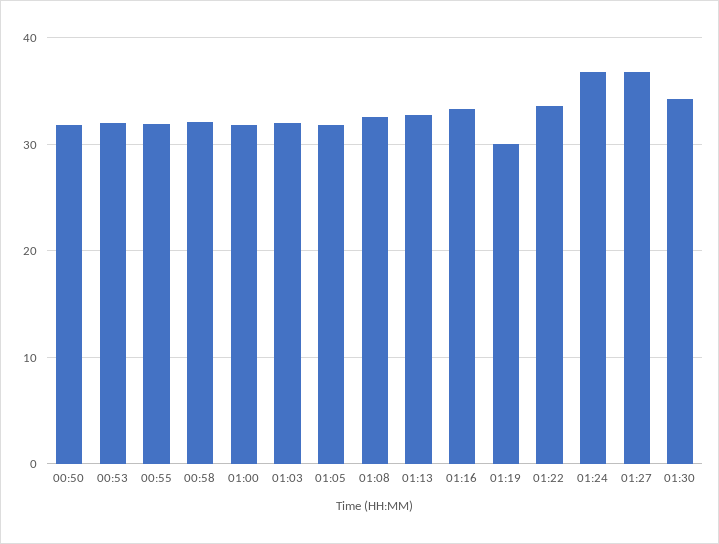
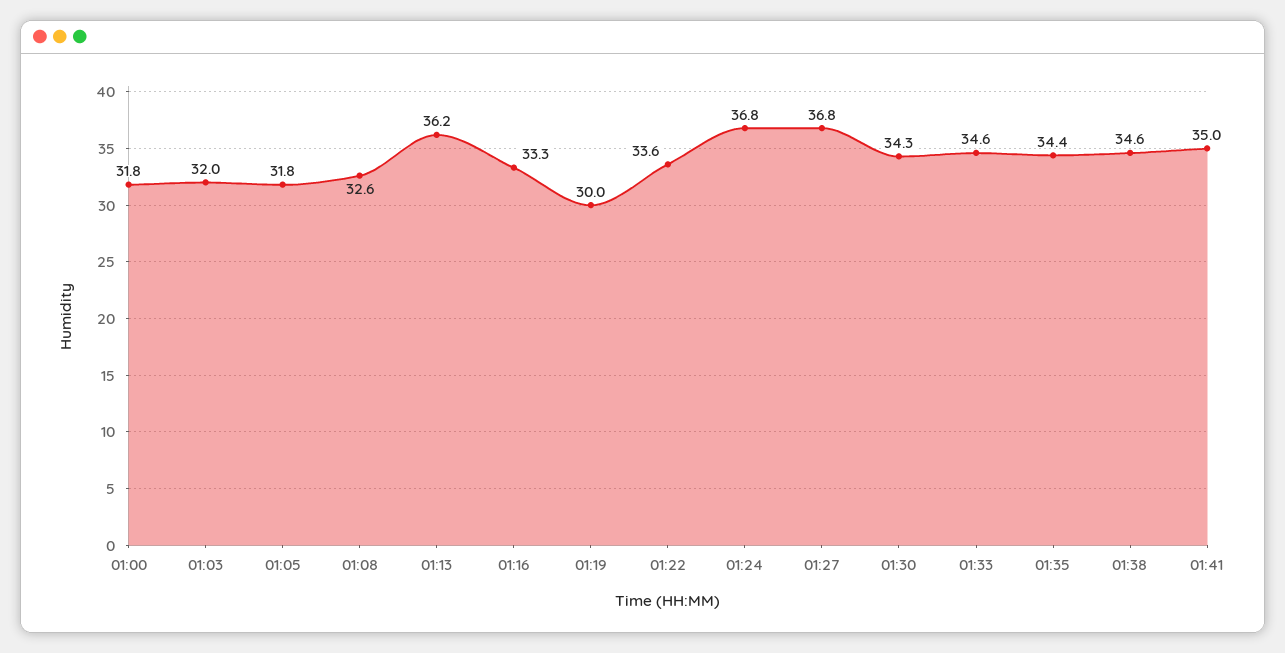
00:50: 32 -> none
00:53: 32 -> none
00:55: 32 -> none
00:58: 32 -> none
01:13: 33 -> 36.2
01:33: none -> 34.6
01:35: none -> 34.4
01:38: none -> 34.6
01:41: none -> 35

